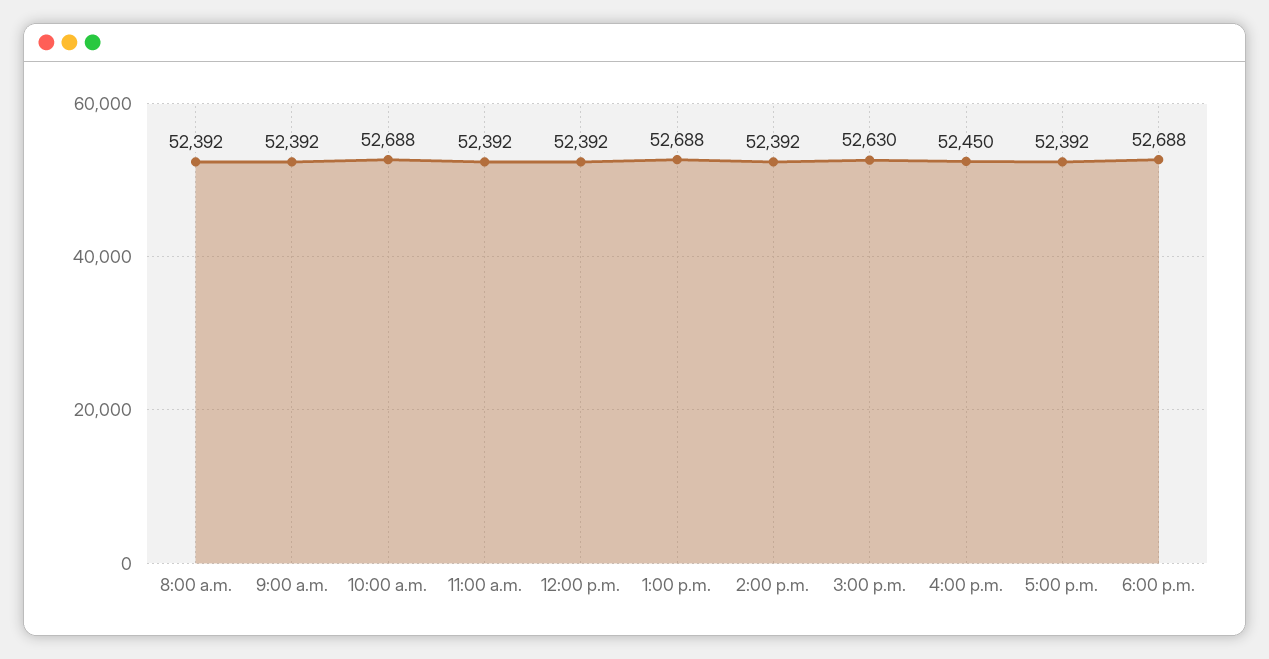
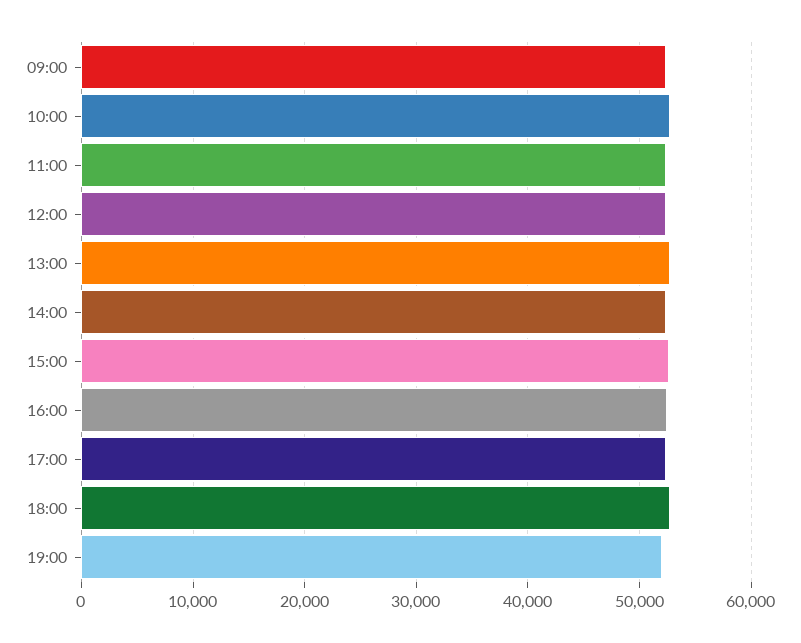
8:00 a.m.: 52392 -> none
19:00: none -> 52000

